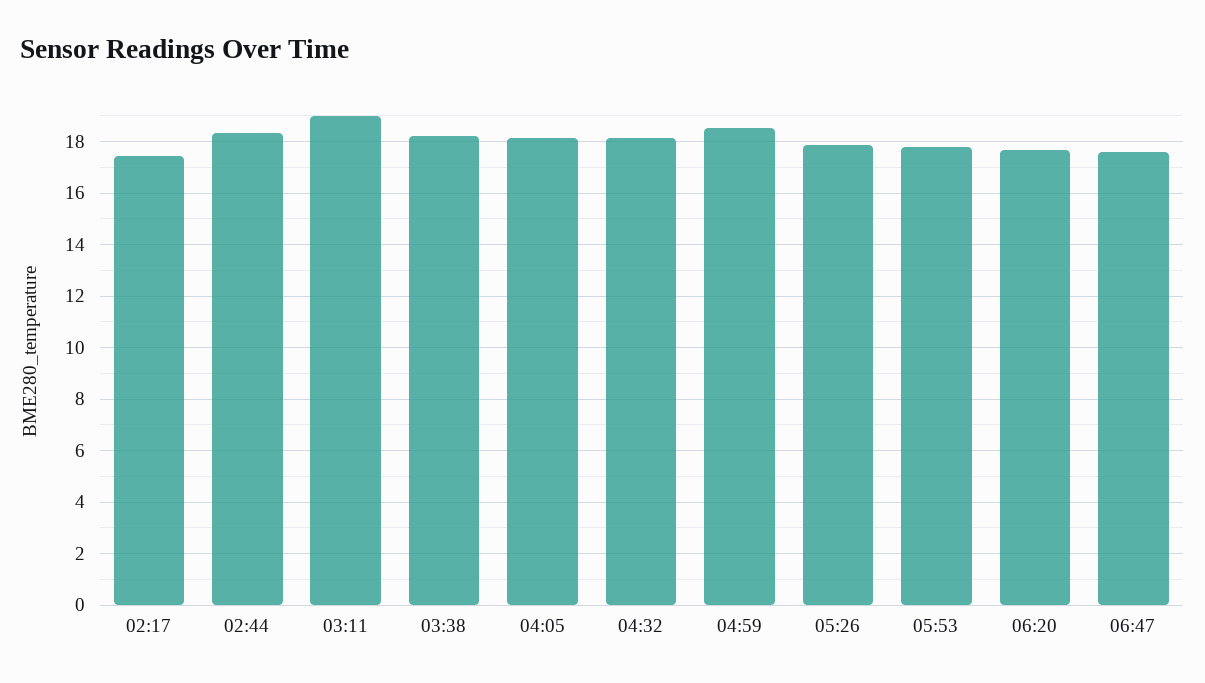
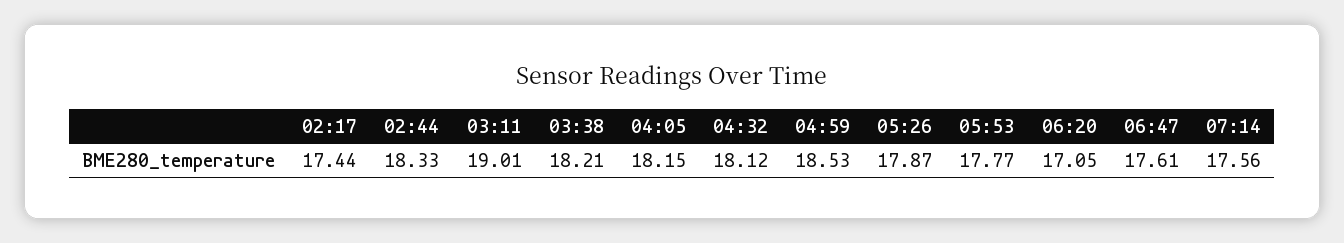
06:20: 17.75 -> 17.05
07:14: none -> 17.56

